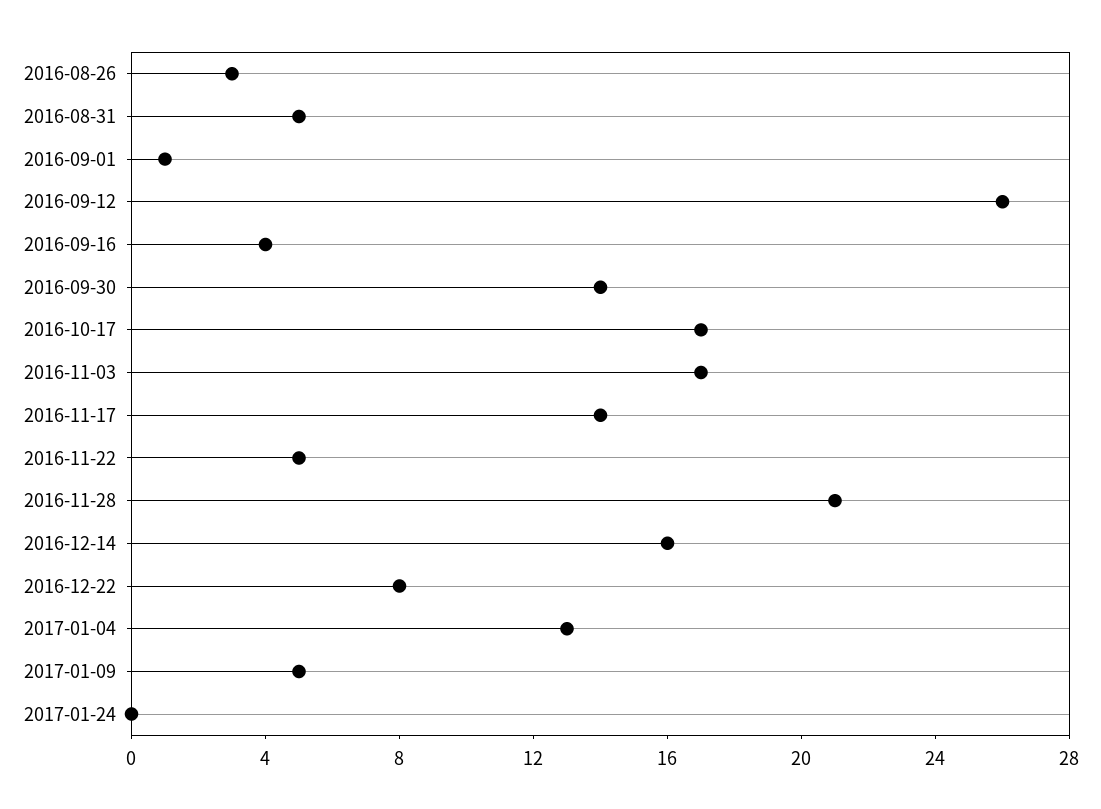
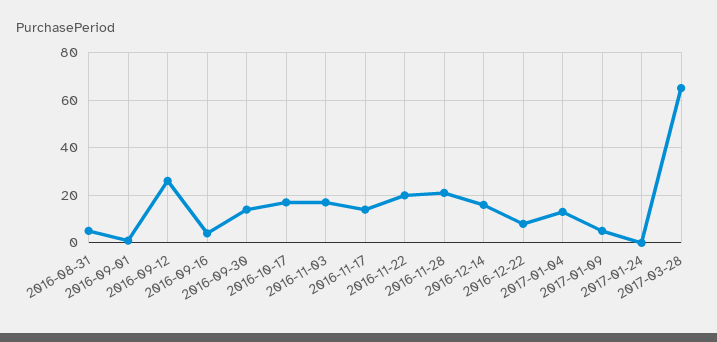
2016-08-26: 3 -> none
2016-11-22: 5 -> 20
2017-03-28: none -> 65

